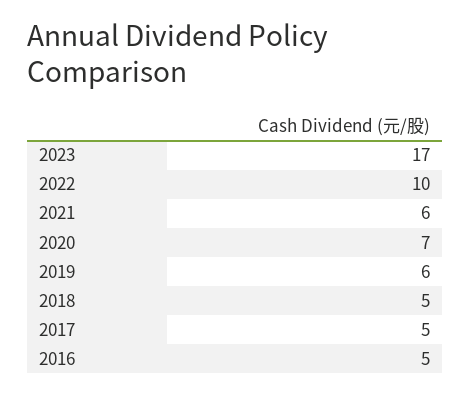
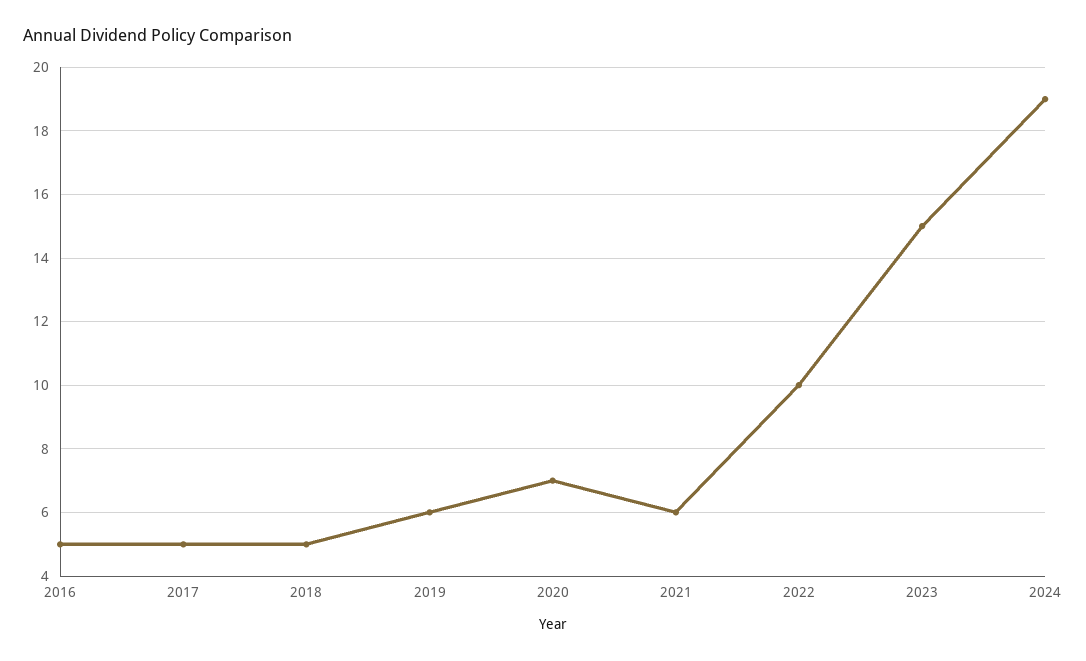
2023: 17 -> 15
2024: none -> 19

